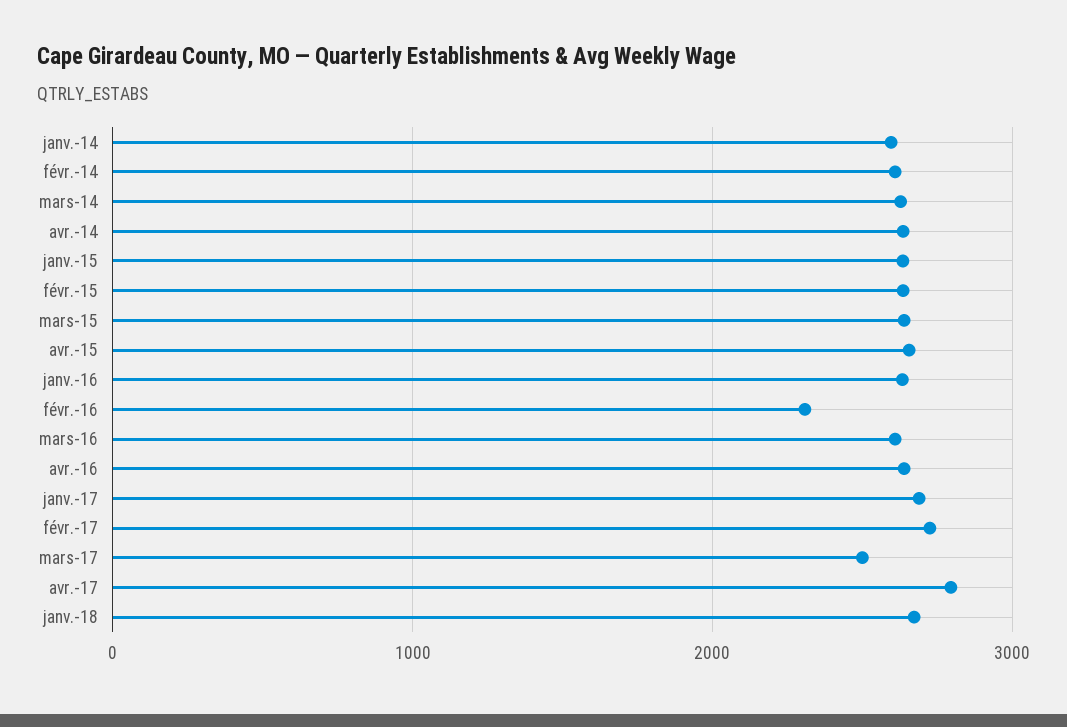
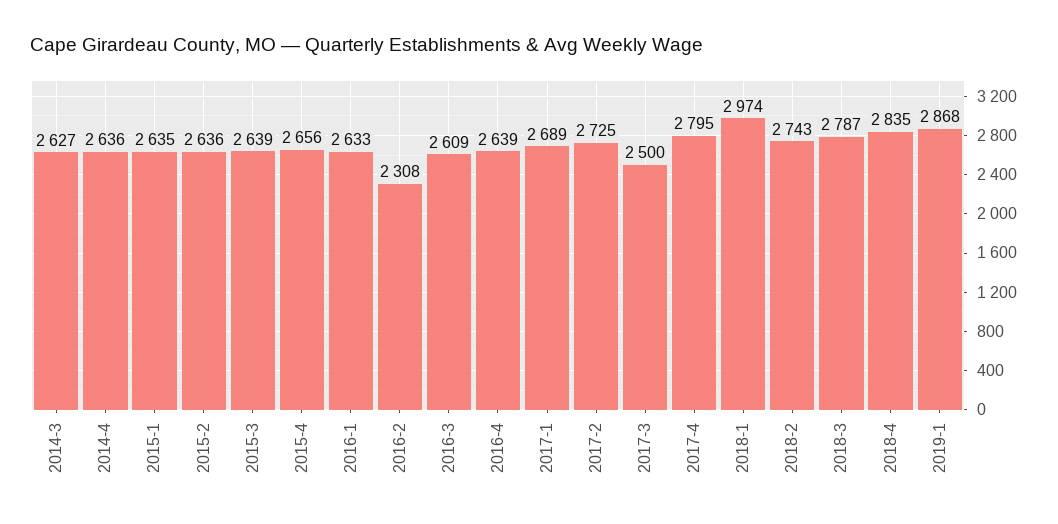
janv.-14: 2600 -> none
févr.-14: 2600 -> none
janv.-18: 2700 -> 2974
2018-2: none -> 2743
2018-3: none -> 2787
2018-4: none -> 2835
2019-1: none -> 2868

